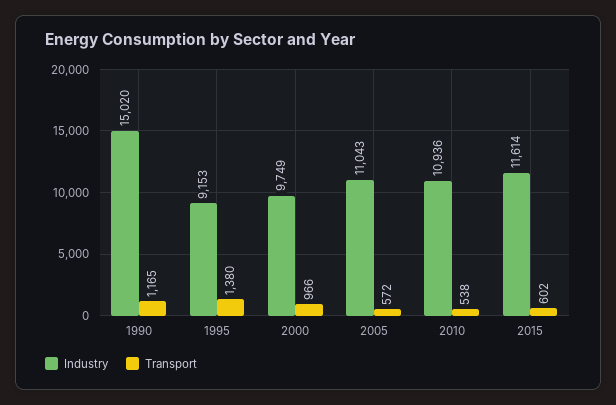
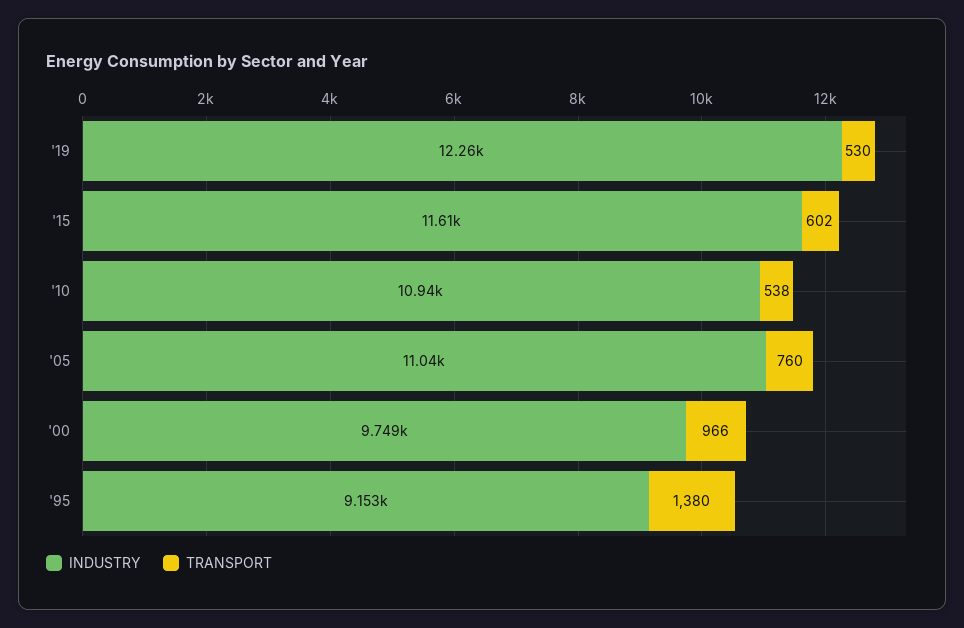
Industry, 1990: 15020 -> none
Transport, 1990: 1165 -> none
Transport, 2005: 572 -> 760
Industry, '19: none -> 12260
Transport, '19: none -> 530

